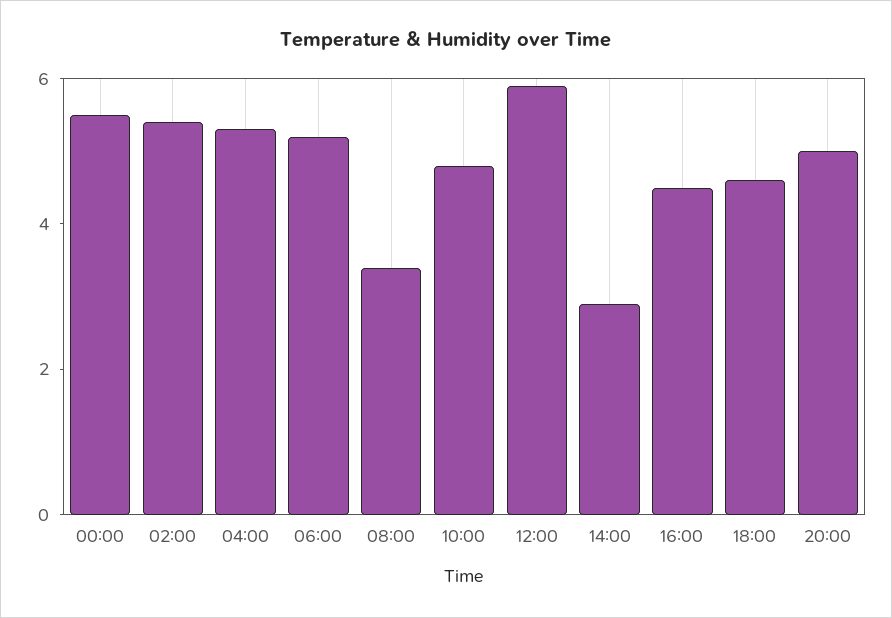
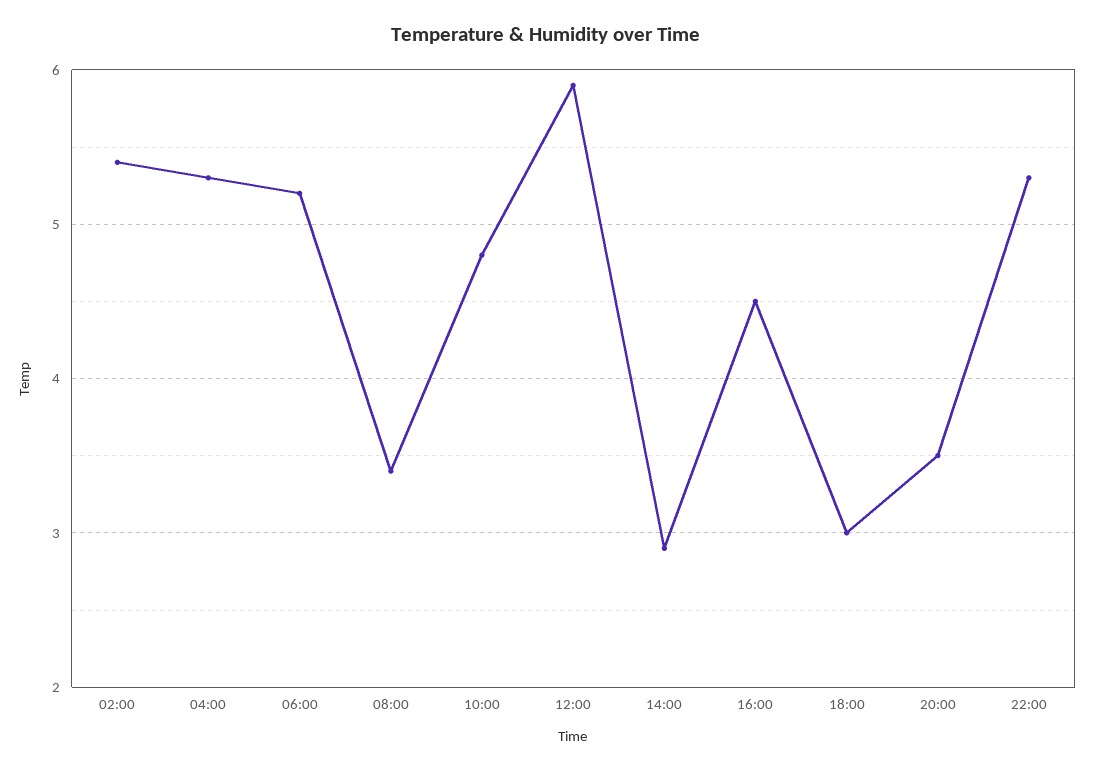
00:00: 5.5 -> none
18:00: 4.5 -> 3
20:00: 5 -> 3.5
22:00: none -> 5.3

